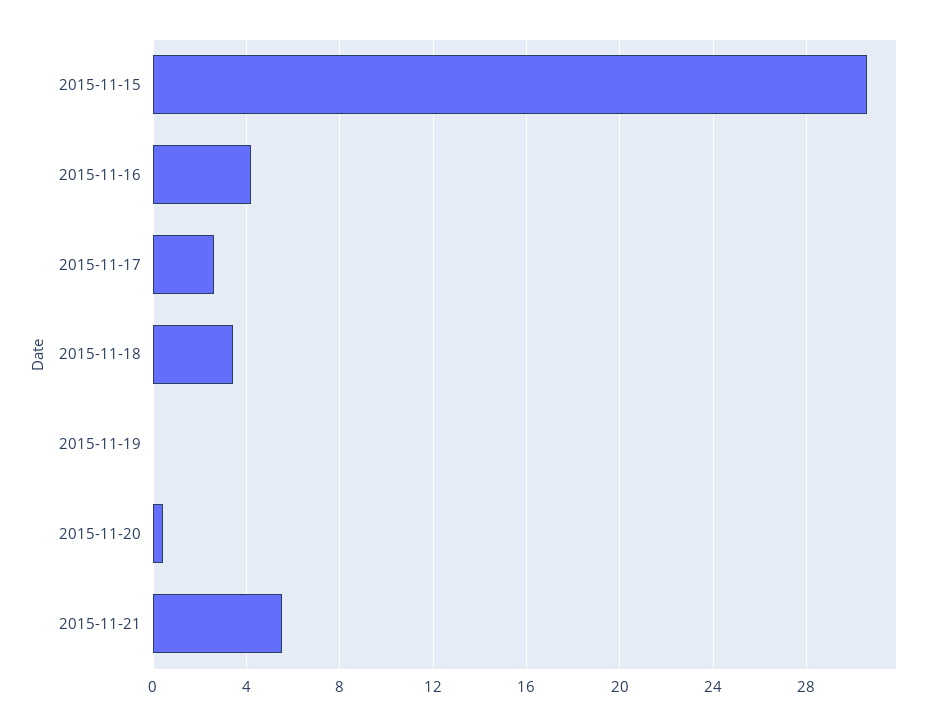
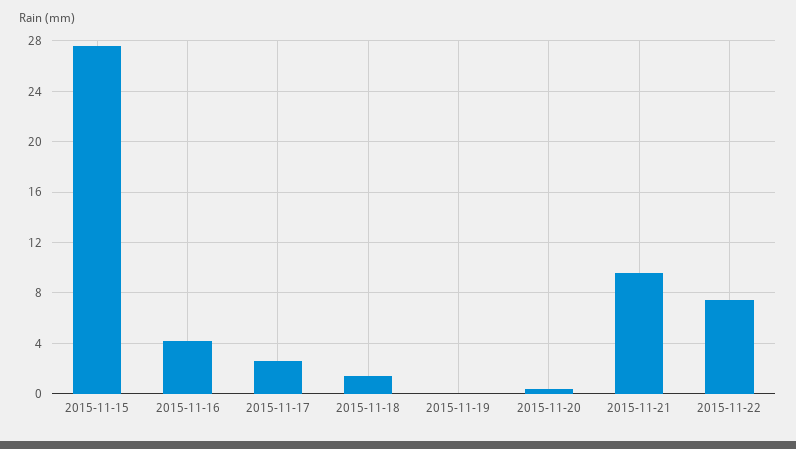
2015-11-15: 30.5 -> 27.5
2015-11-18: 3.5 -> 1.5
2015-11-21: 5.5 -> 9.5
2015-11-22: none -> 7.5

